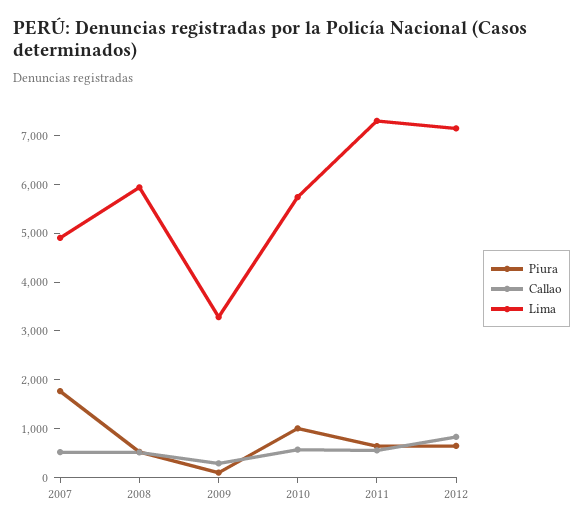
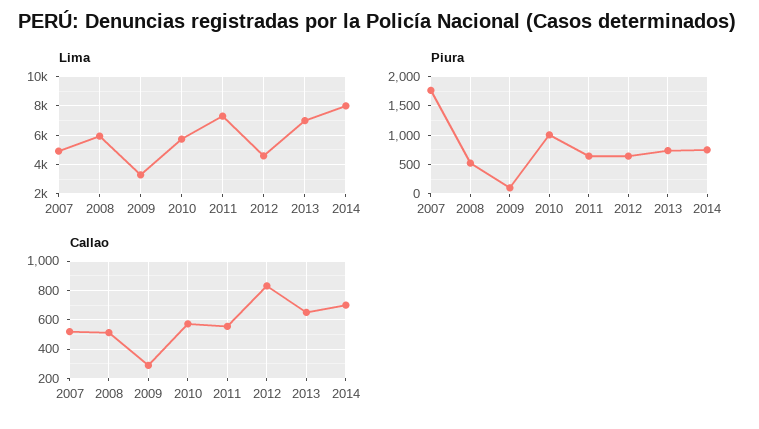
Lima, 2012: 7200 -> 4500
Lima, 2013: none -> 7000
Lima, 2014: none -> 8000
Piura, 2013: none -> 750
Piura, 2014: none -> 750
Callao, 2013: none -> 650
Callao, 2014: none -> 700

